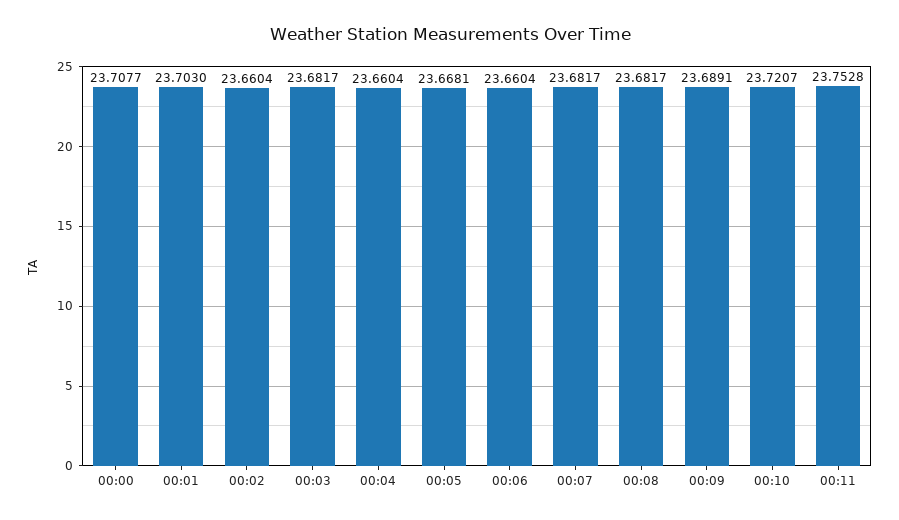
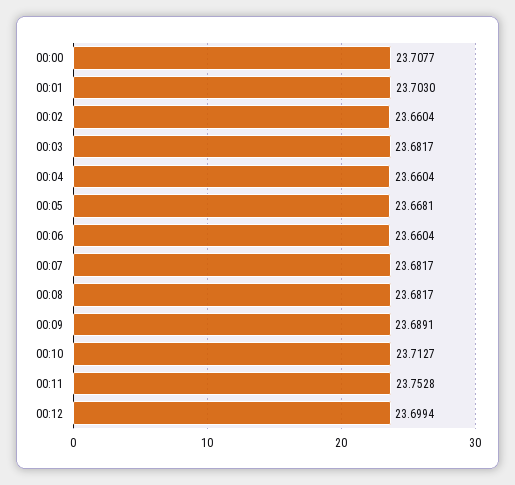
00:10: 23.7207 -> 23.7127
00:12: none -> 23.6994

